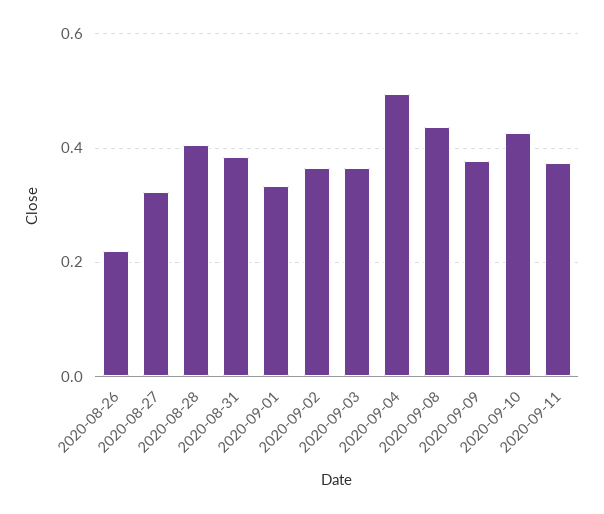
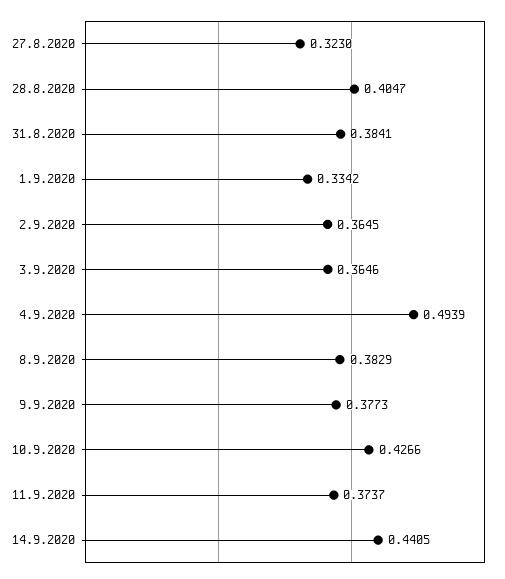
2020-08-26: 0.22 -> none
2020-09-08: 0.44 -> 0.3829
14.9.2020: none -> 0.4405

